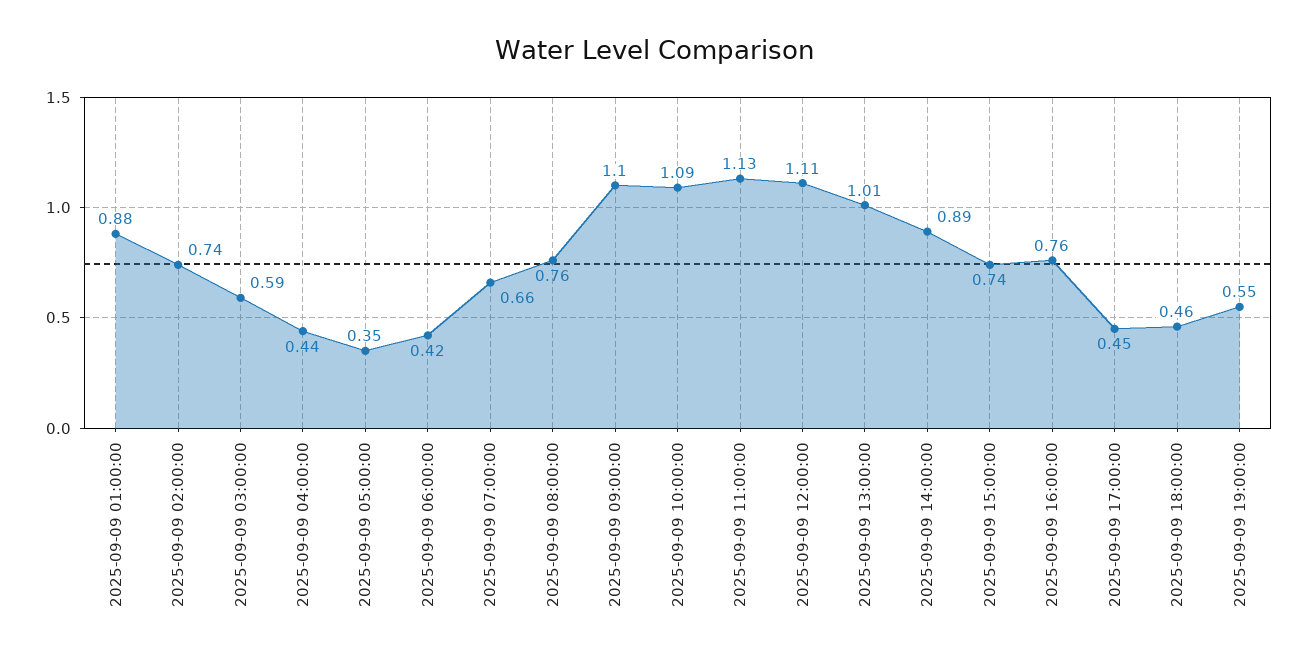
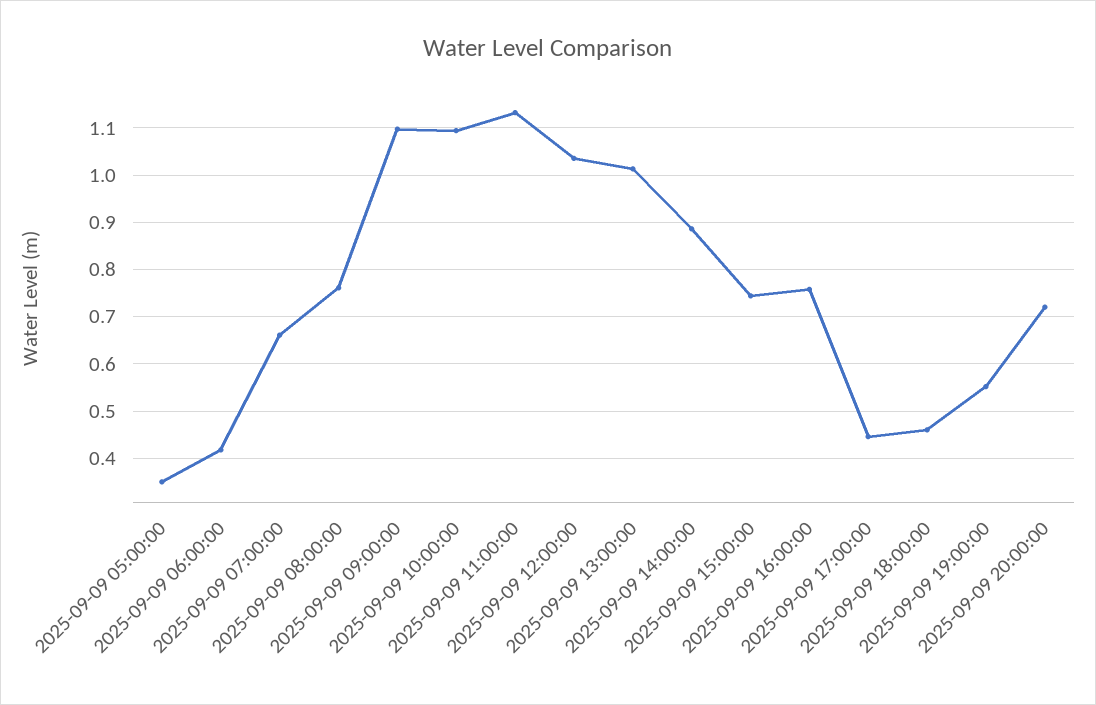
2025-09-09 01:00:00: 0.88 -> none
2025-09-09 02:00:00: 0.74 -> none
2025-09-09 03:00:00: 0.59 -> none
2025-09-09 04:00:00: 0.44 -> none
2025-09-09 12:00:00: 1.11 -> 1.04
2025-09-09 20:00:00: none -> 0.72

